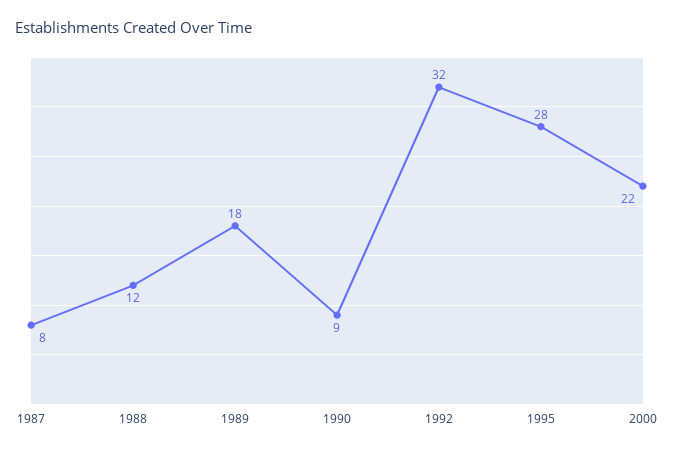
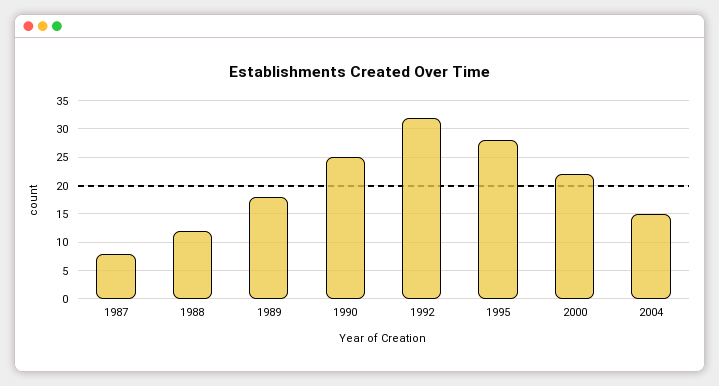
1990: 9 -> 25
2004: none -> 15

